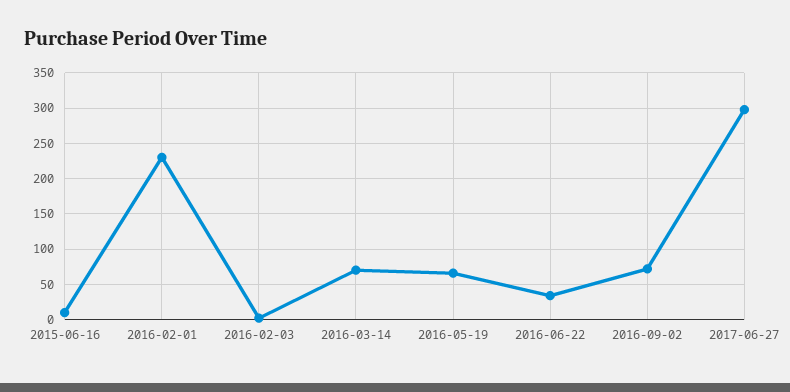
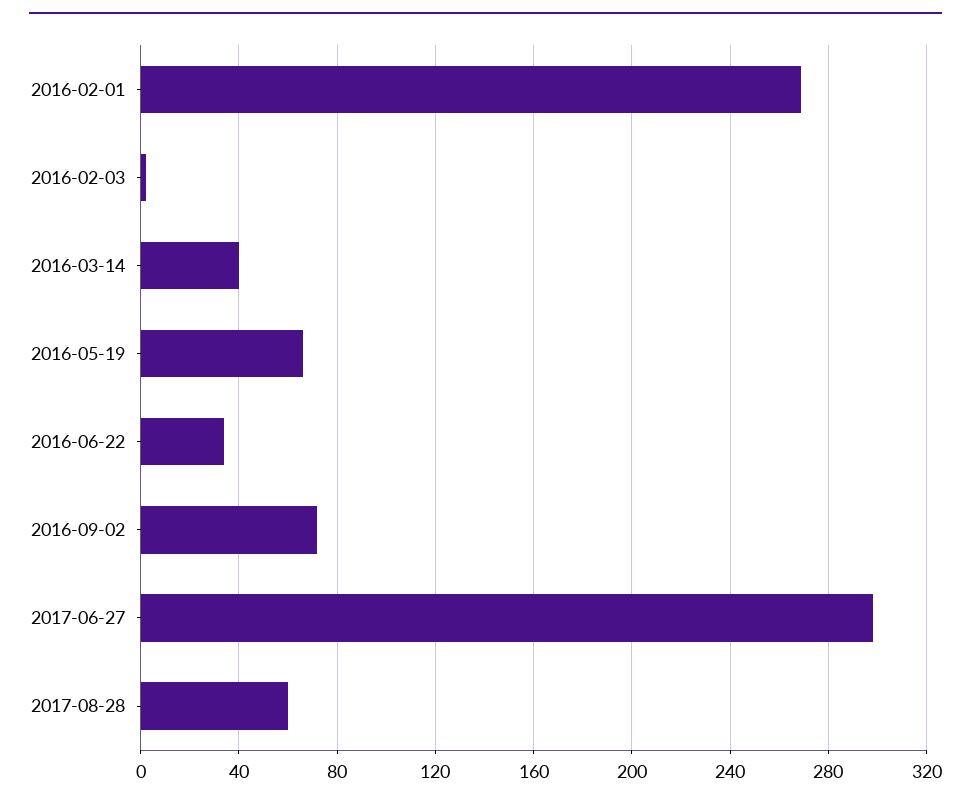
2015-06-16: 10 -> none
2016-02-01: 230 -> 270
2016-03-14: 70 -> 40
2017-08-28: none -> 60

